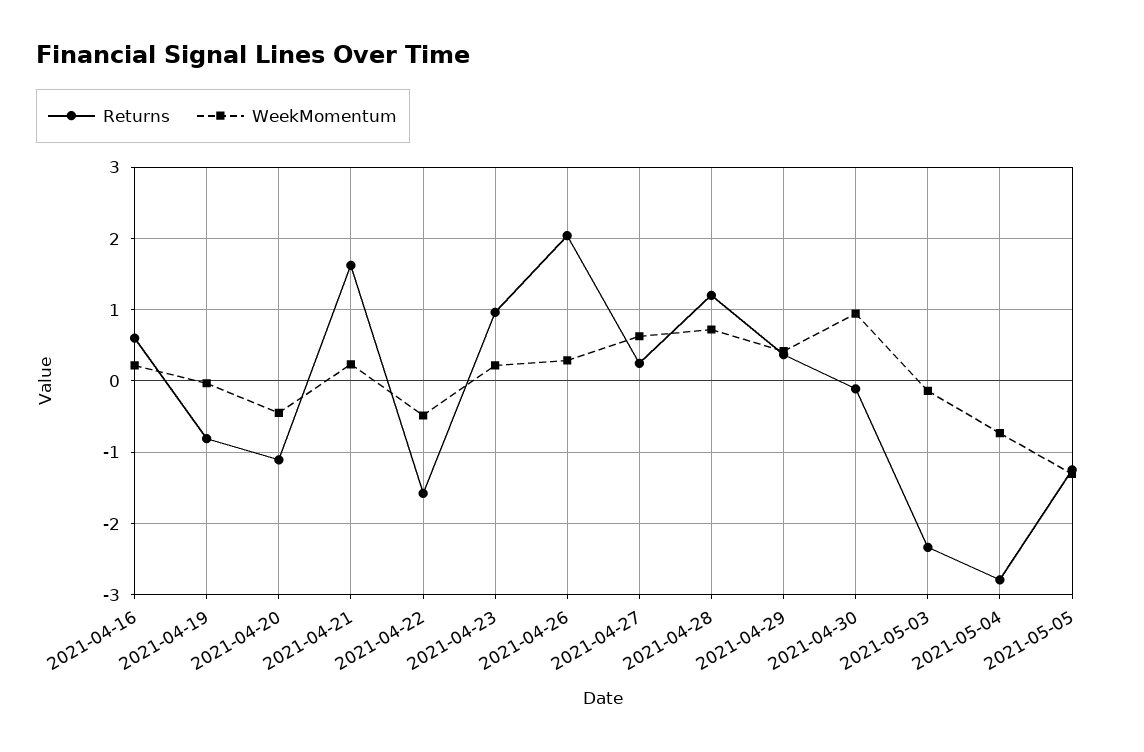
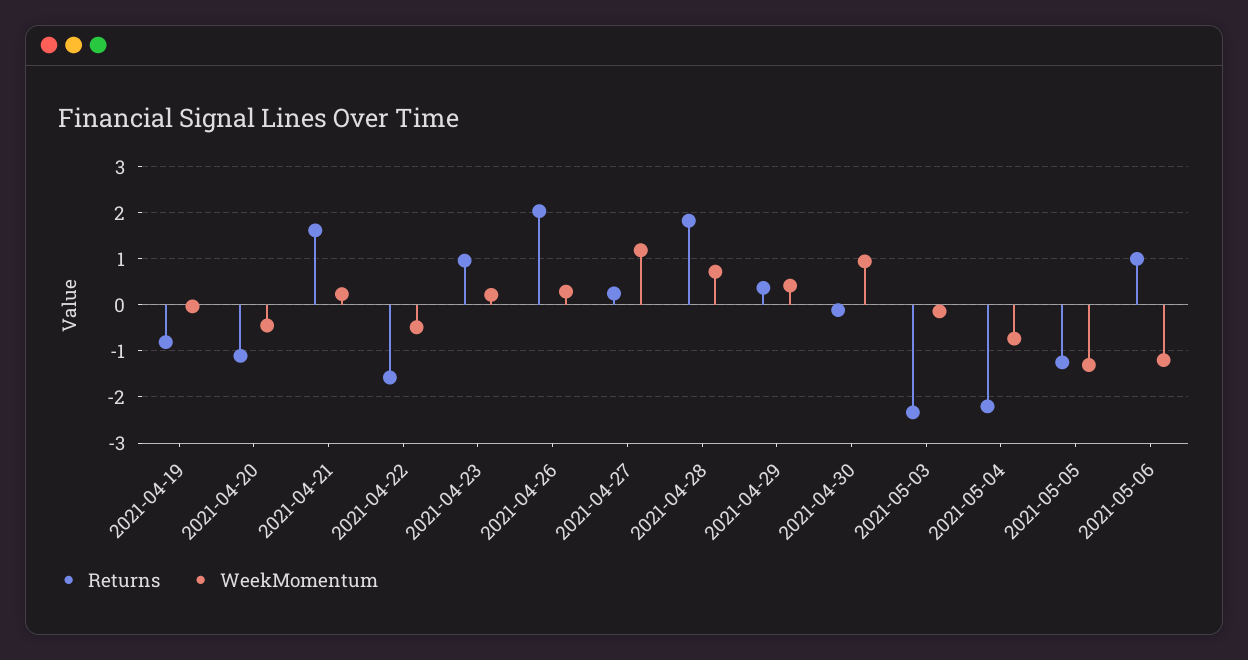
Returns, 2021-04-16: 0.6 -> none
WeekMomentum, 2021-04-16: 0.2 -> none
WeekMomentum, 2021-04-27: 0.6 -> 1.2
Returns, 2021-04-28: 1.2 -> 1.8
Returns, 2021-05-04: -2.8 -> -2.2
Returns, 2021-05-06: none -> 1
WeekMomentum, 2021-05-06: none -> -1.2

